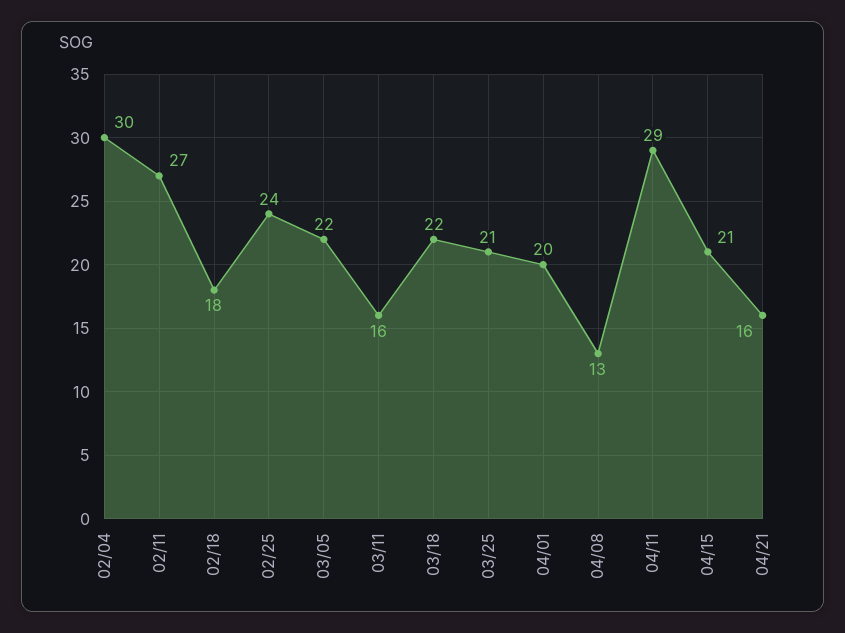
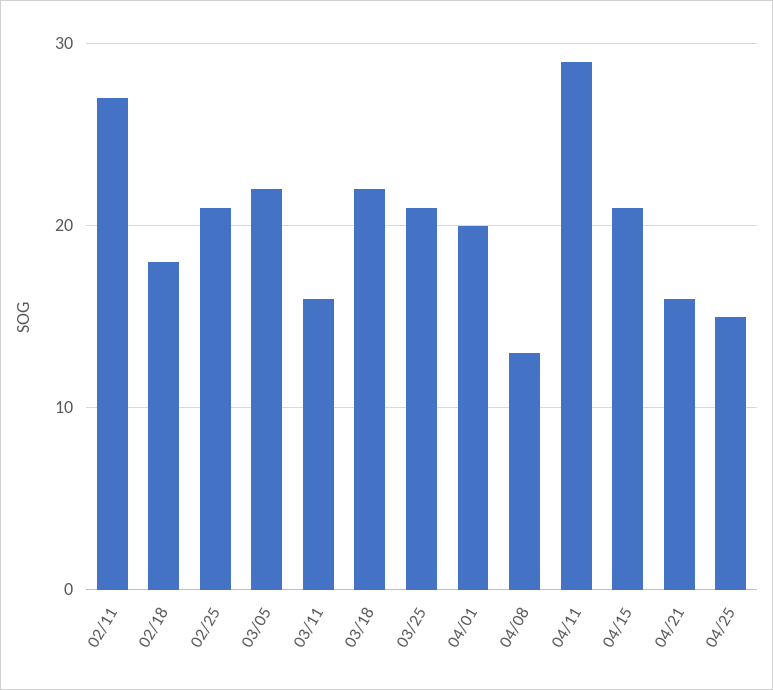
02/04: 30 -> none
02/25: 24 -> 21
04/25: none -> 15

